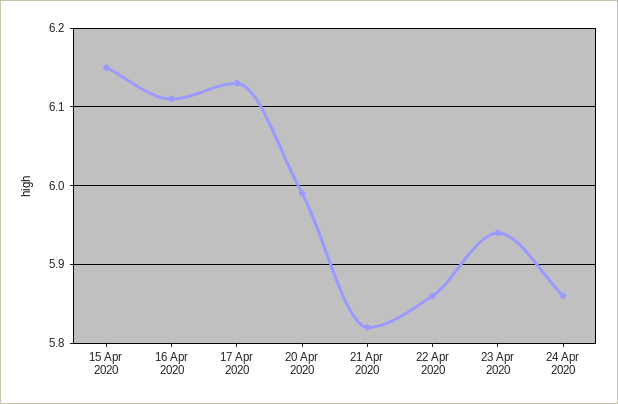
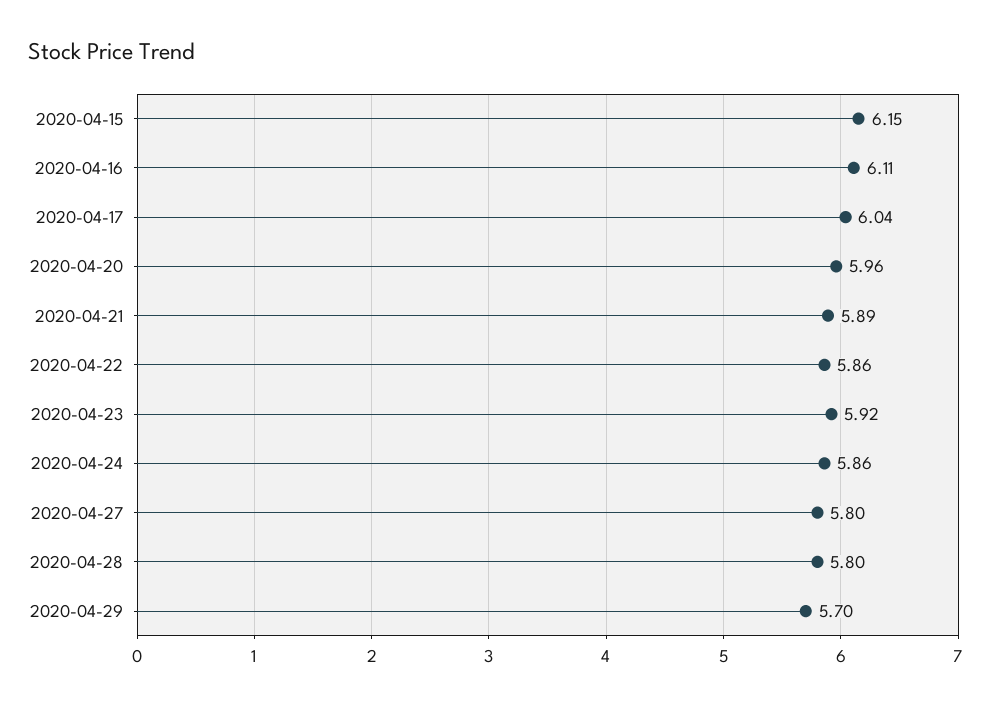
17 Apr 2020: 6.13 -> 6.04
20 Apr 2020: 5.99 -> 5.96
21 Apr 2020: 5.82 -> 5.89
23 Apr 2020: 5.94 -> 5.92
2020-04-27: none -> 5.8
2020-04-28: none -> 5.8
2020-04-29: none -> 5.7

